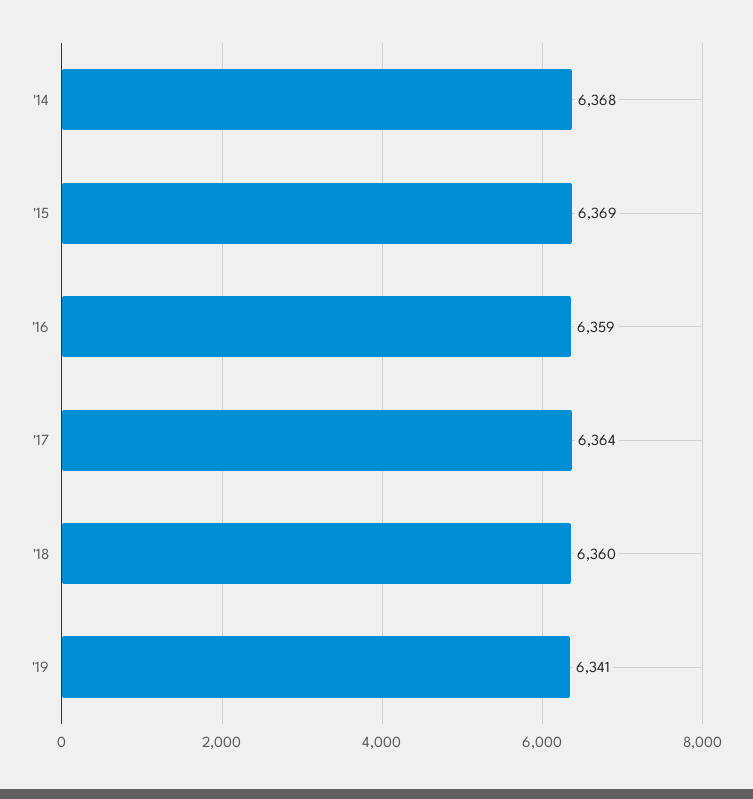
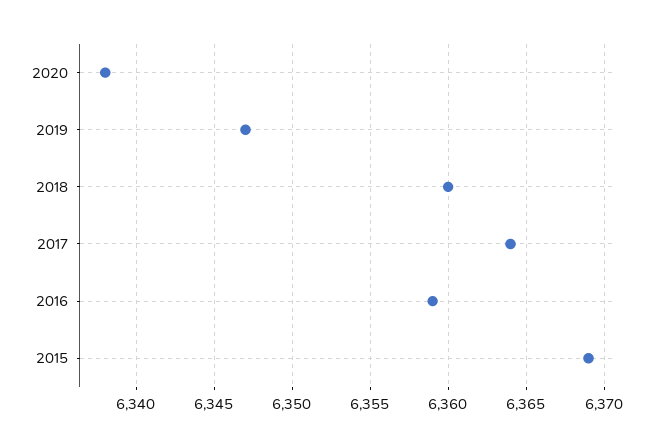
'14: 6368 -> none
'19: 6341 -> 6347
2020: none -> 6338

